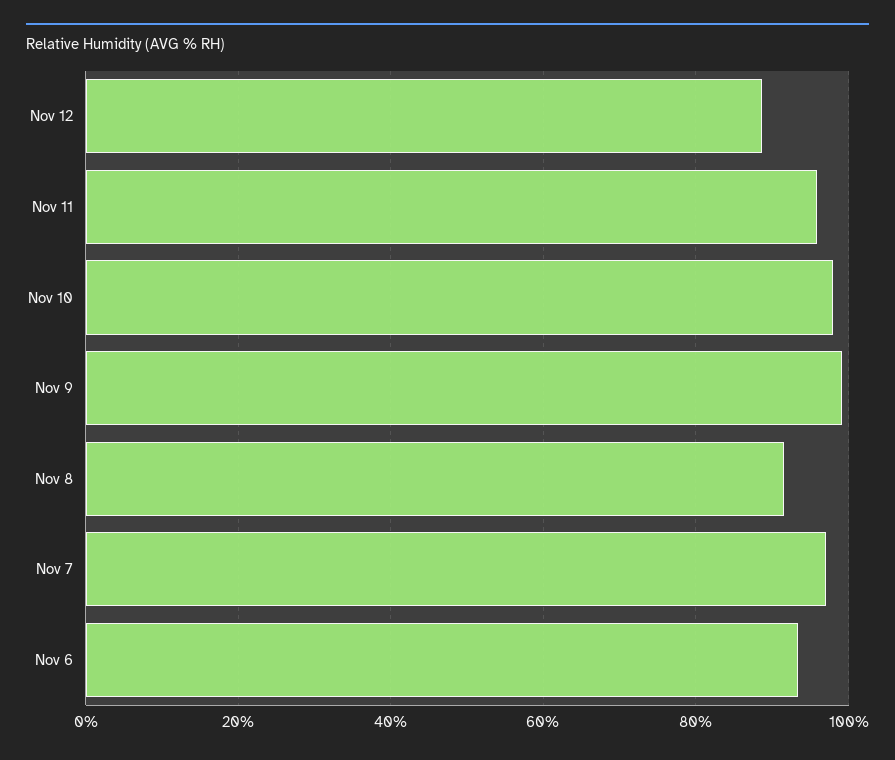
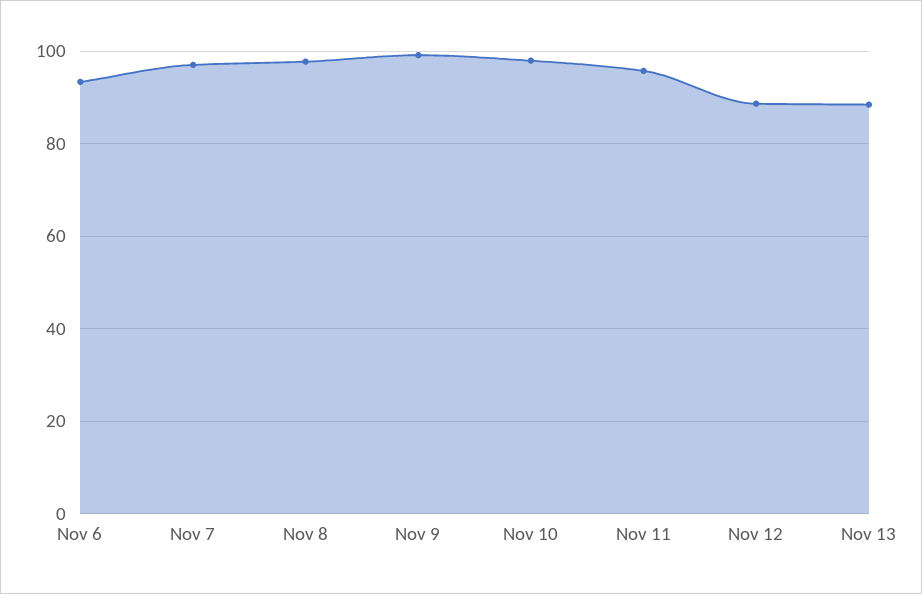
Nov 8: 92 -> 98
Nov 13: none -> 88

